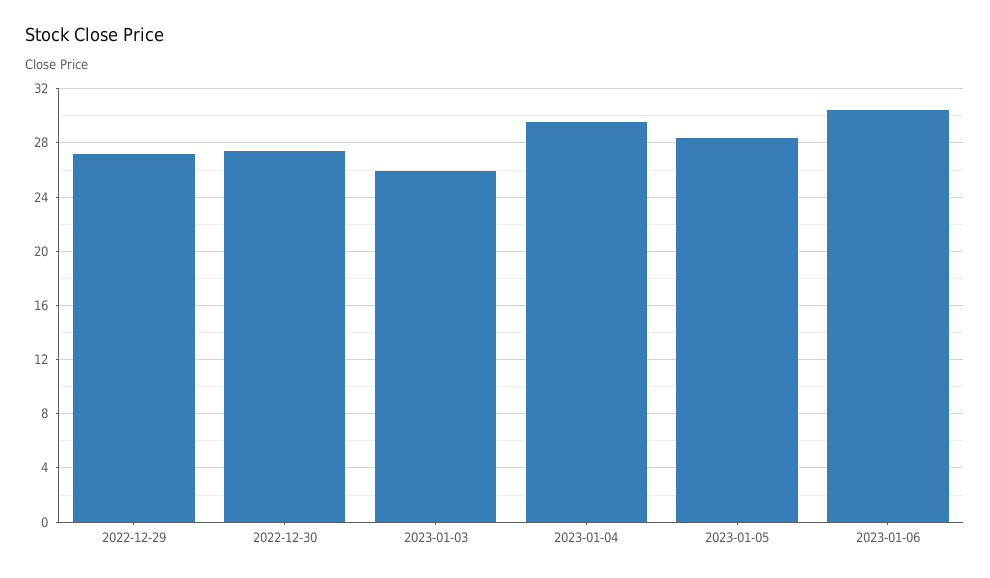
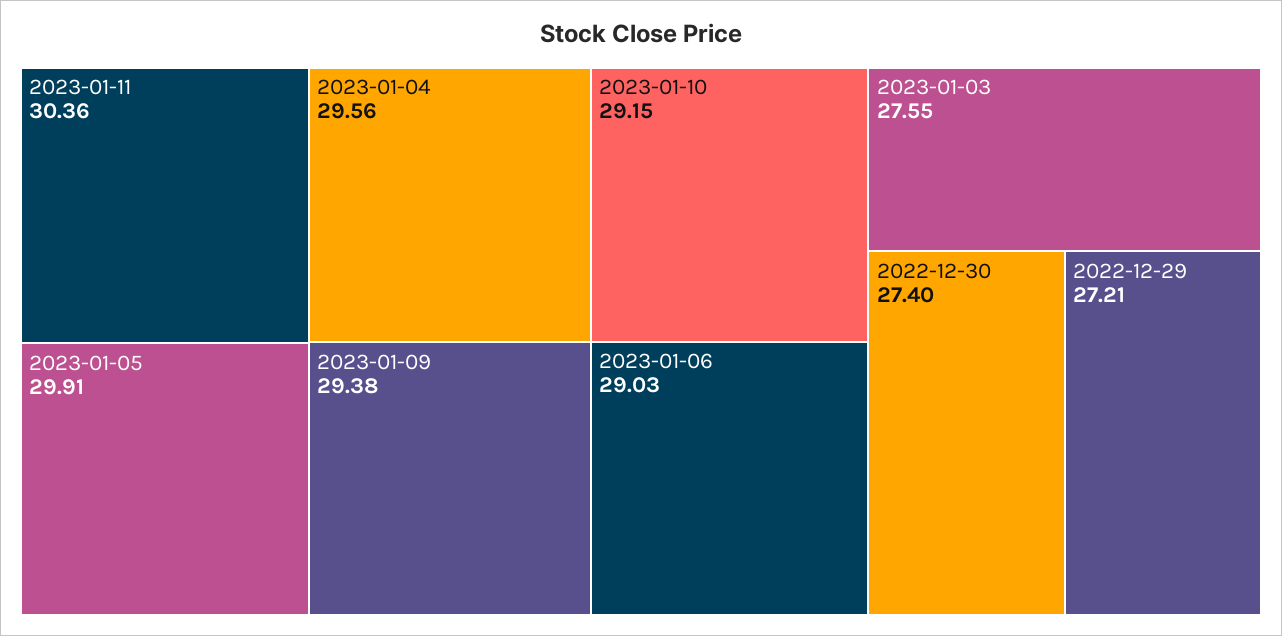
2023-01-03: 26 -> 27.55
2023-01-05: 28.5 -> 29.91
2023-01-06: 30.5 -> 29.03
2023-01-11: none -> 30.36
2023-01-09: none -> 29.38
2023-01-10: none -> 29.15

